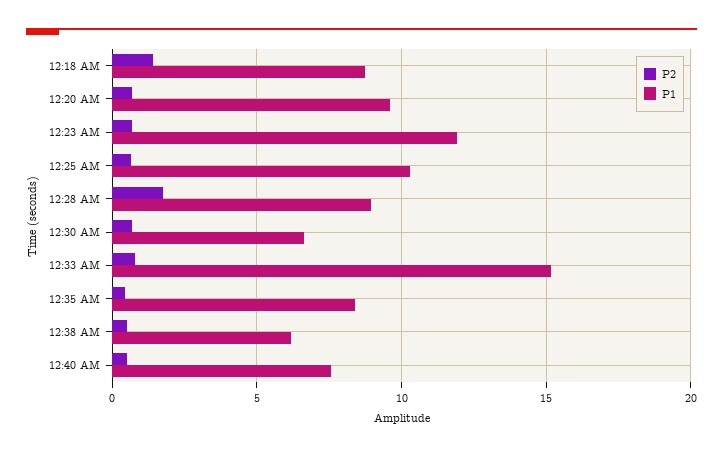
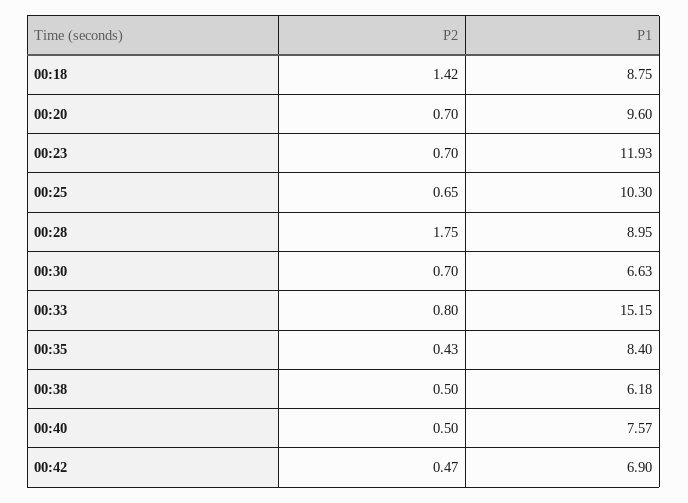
P2, 00:42: none -> 0.47
P1, 00:42: none -> 6.9

